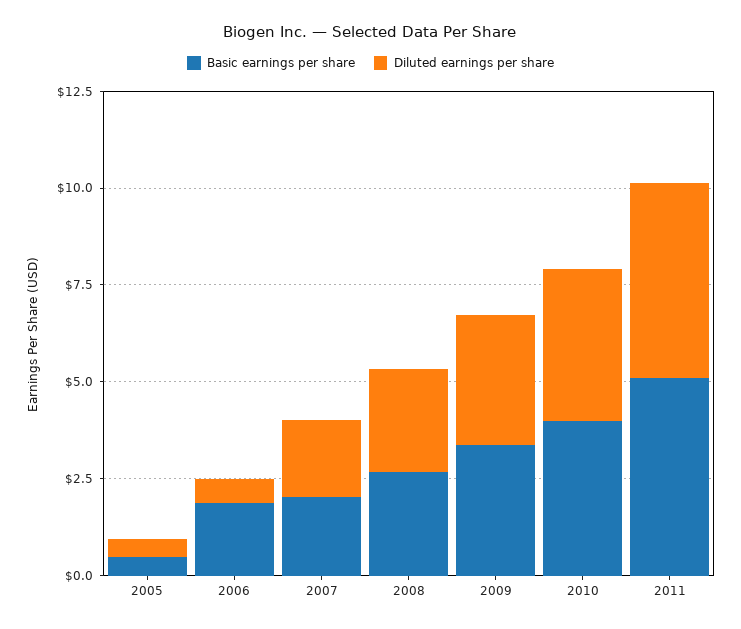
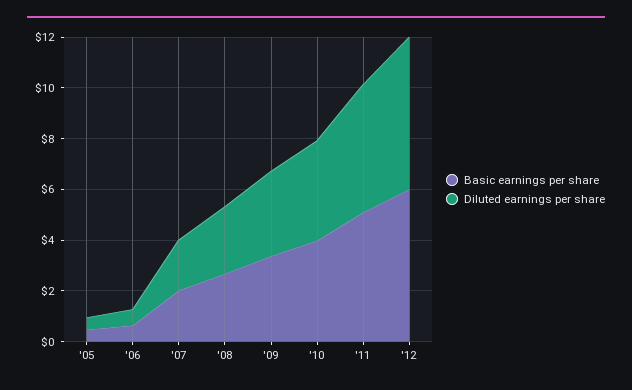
Basic earnings per share, 2006: 2 -> 0.5
Basic earnings per share, '12: none -> 6
Diluted earnings per share, '12: none -> 6

